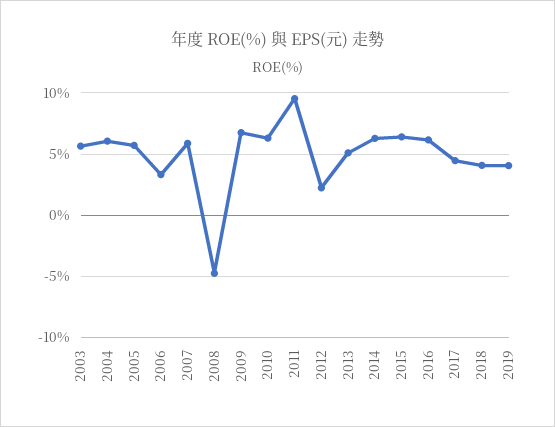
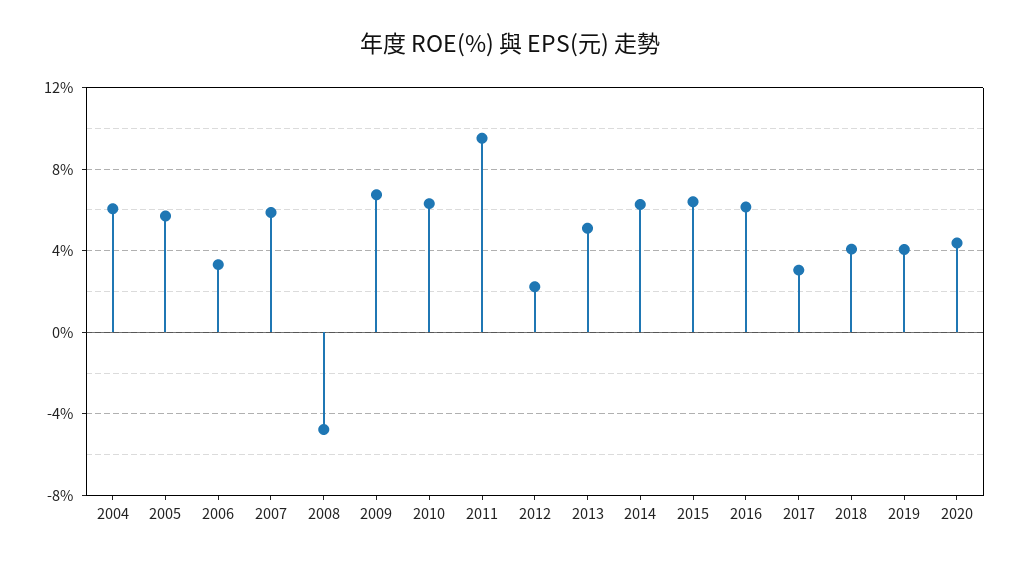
2003: 5.5 -> none
2017: 4.5 -> 3
2020: none -> 4.5

